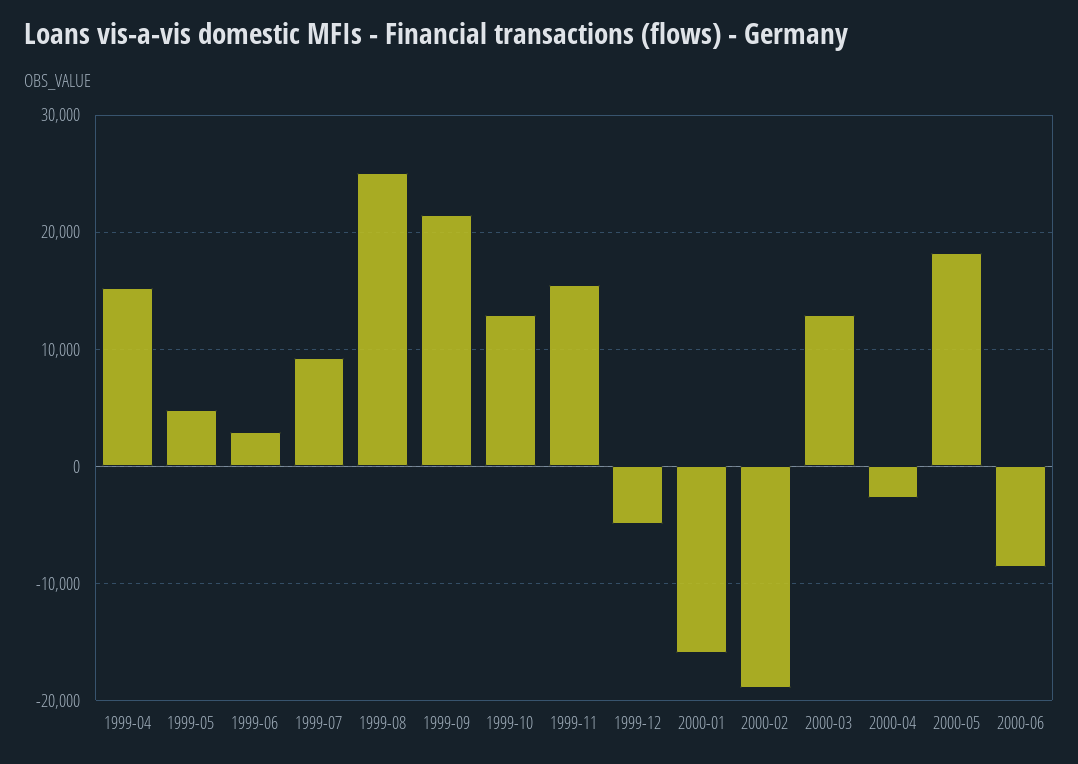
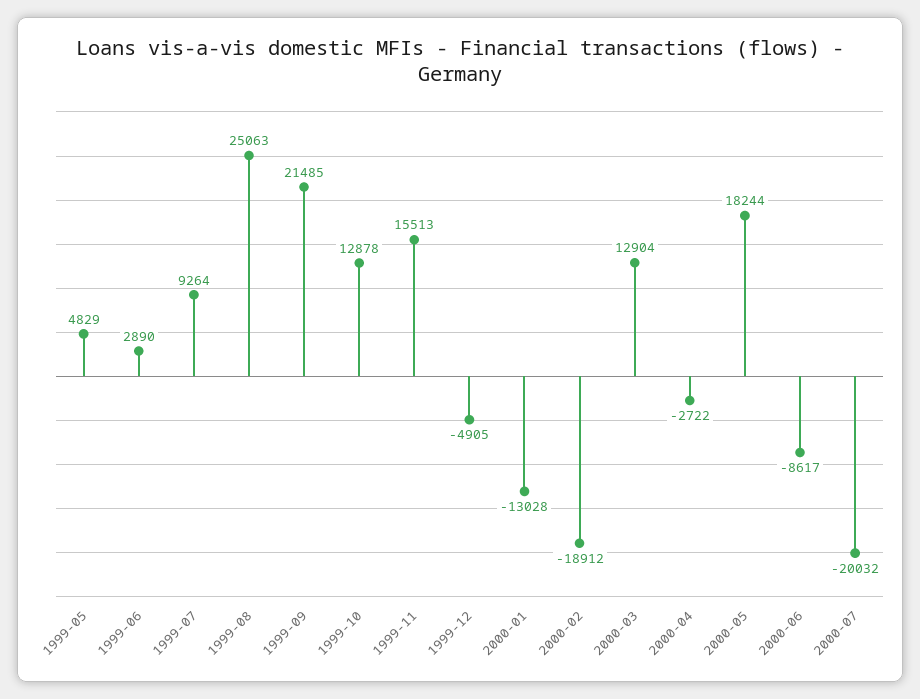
1999-04: 15000 -> none
2000-01: -16000 -> -13028
2000-07: none -> -20032

